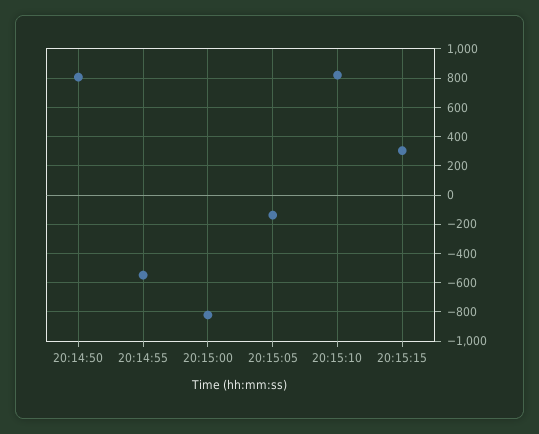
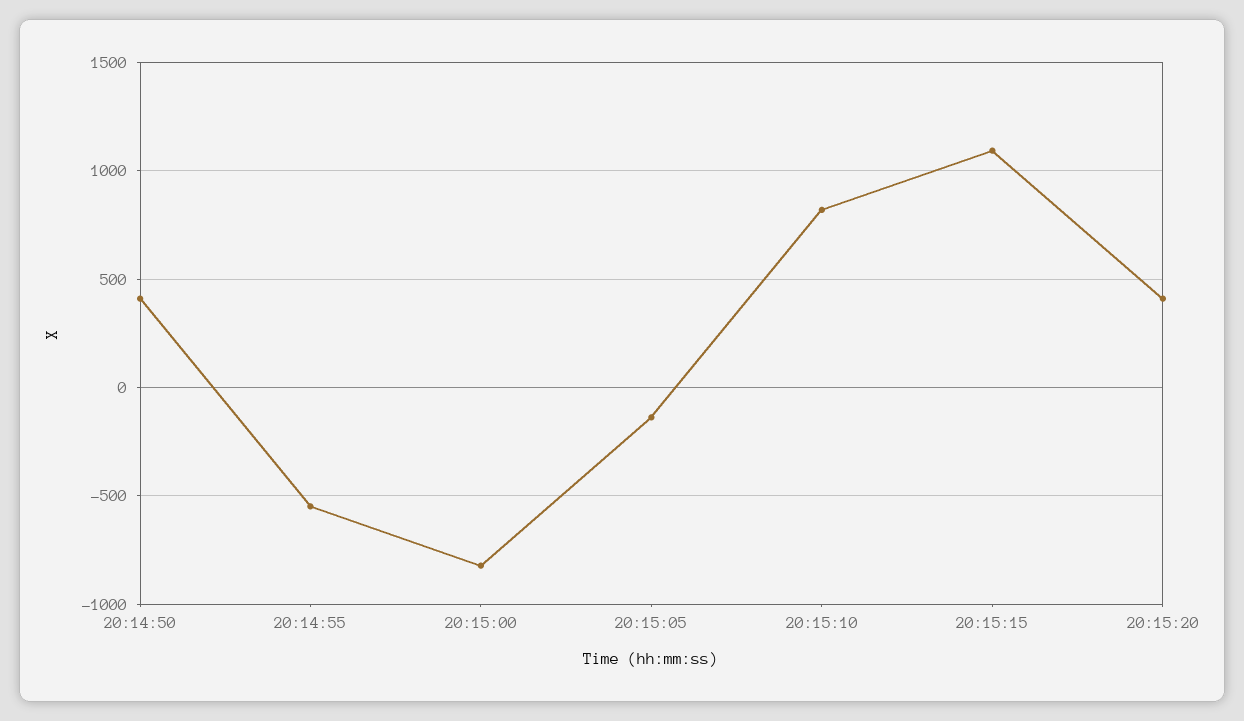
20:14:50: 800 -> 400
20:15:15: 300 -> 1100
20:15:20: none -> 400

